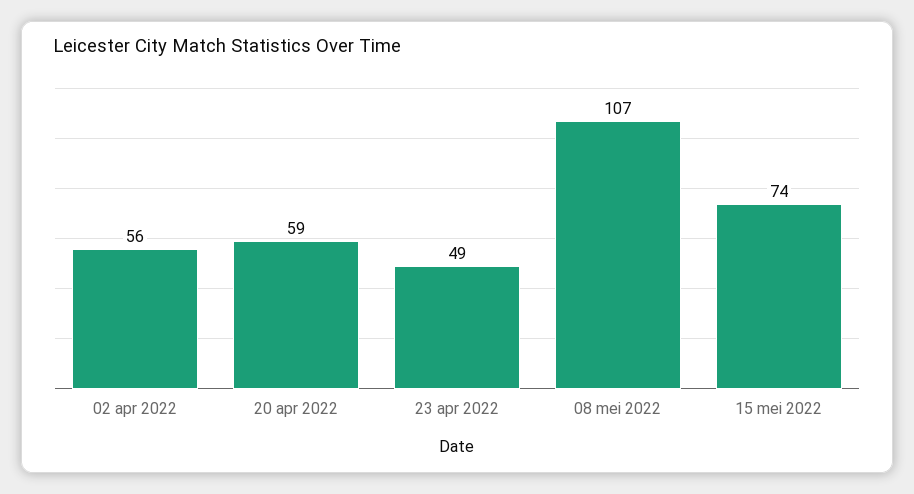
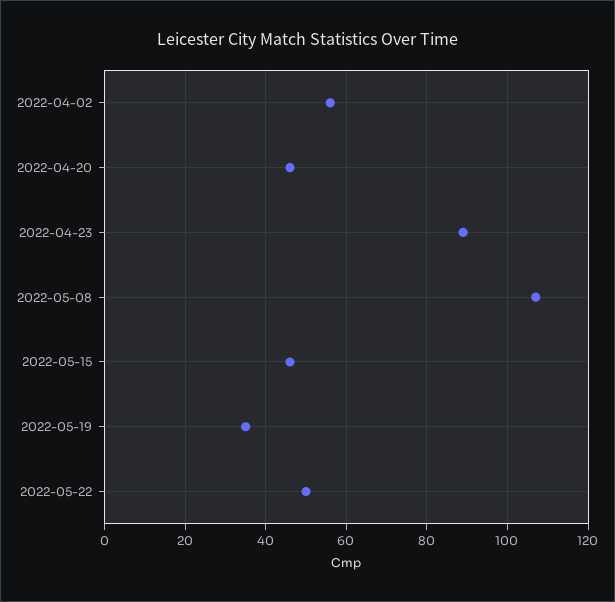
20 apr 2022: 59 -> 45
23 apr 2022: 49 -> 90
15 mei 2022: 74 -> 45
2022-05-19: none -> 35
2022-05-22: none -> 50

